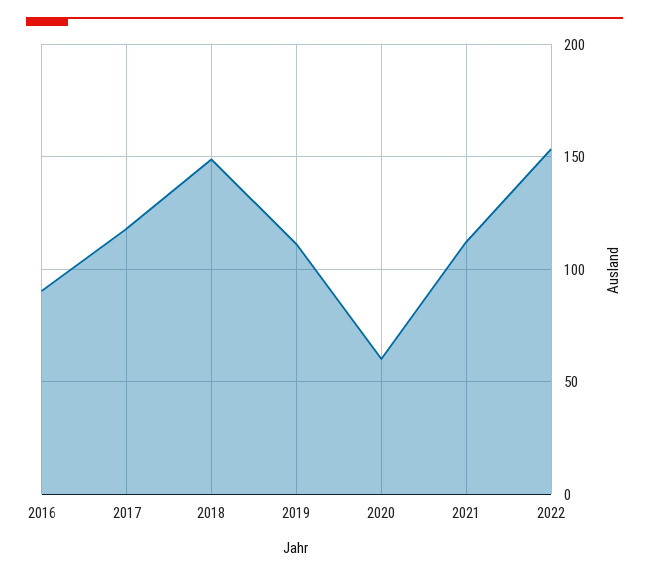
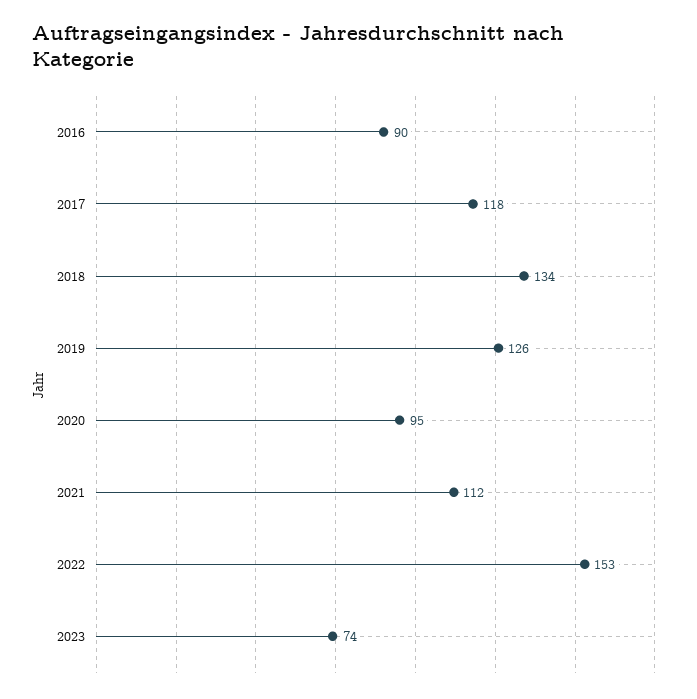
2018: 150 -> 134
2019: 110 -> 126
2020: 60 -> 95
2023: none -> 74

